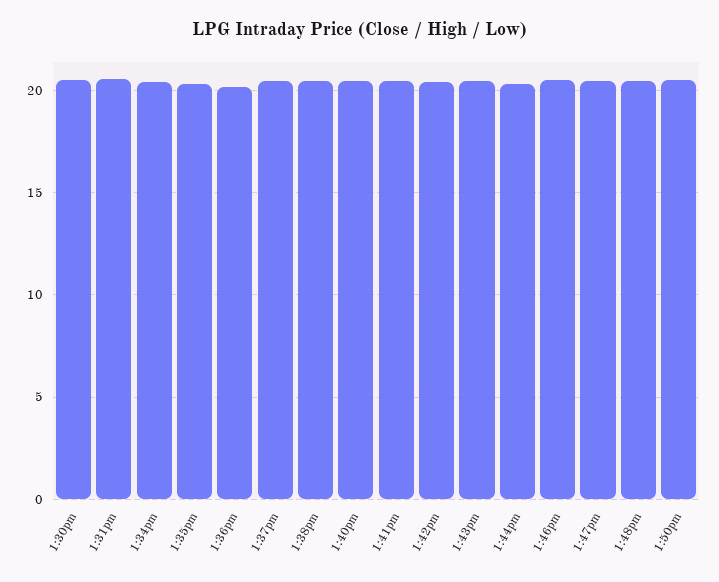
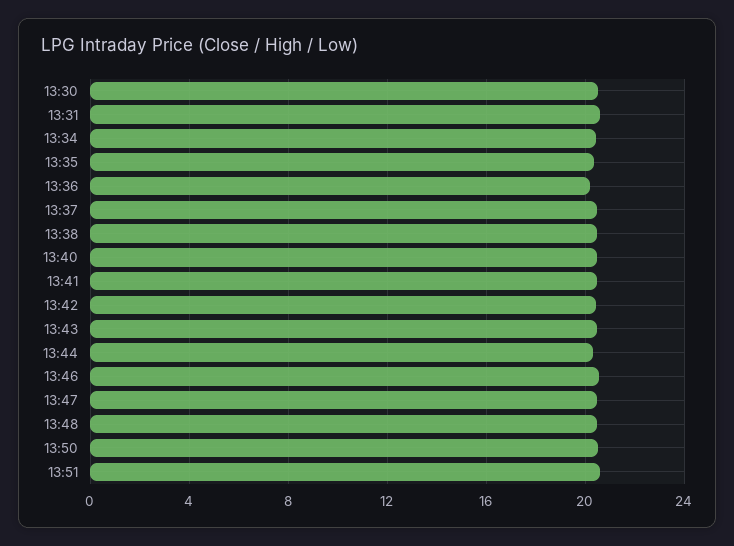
13:51: none -> 20.5

